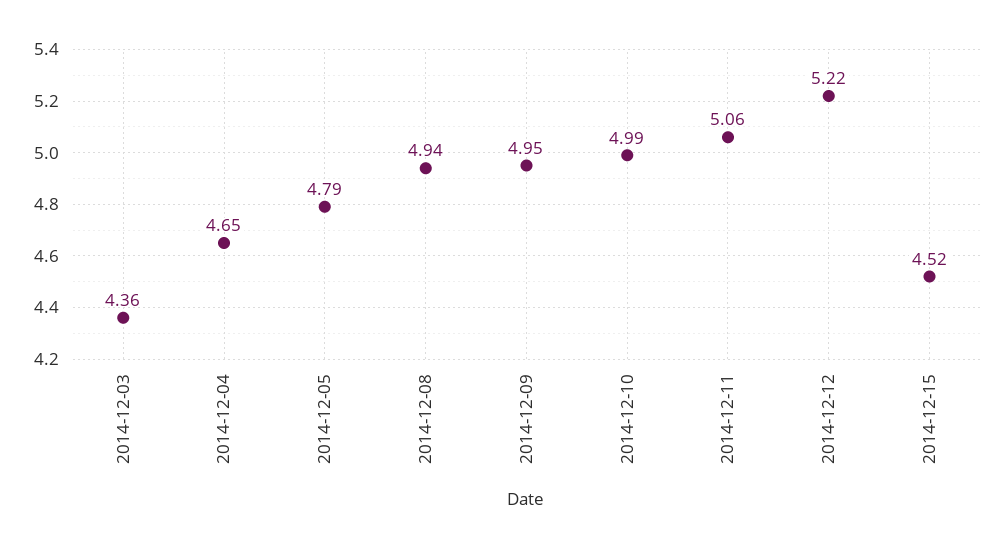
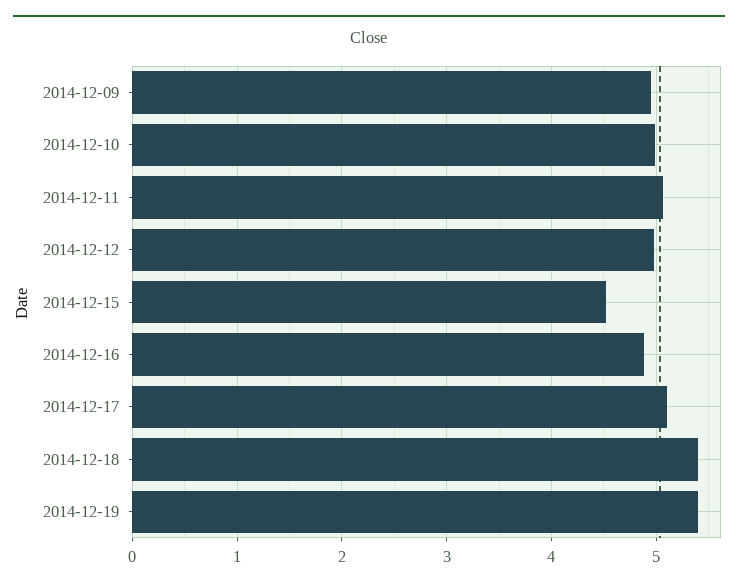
2014-12-03: 4.36 -> none
2014-12-04: 4.65 -> none
2014-12-05: 4.79 -> none
2014-12-08: 4.94 -> none
2014-12-12: 5.22 -> 5
2014-12-16: none -> 4.9
2014-12-17: none -> 5.1
2014-12-18: none -> 5.4
2014-12-19: none -> 5.4

